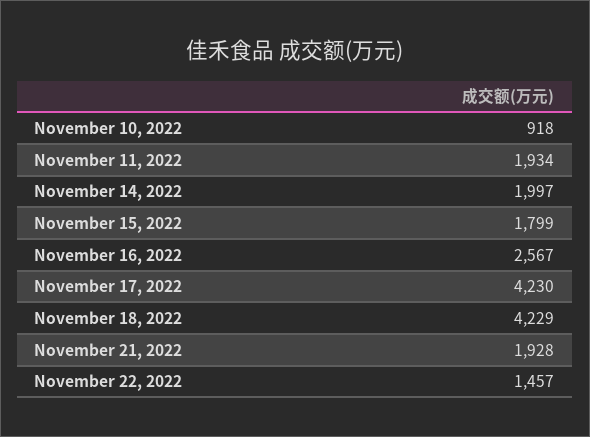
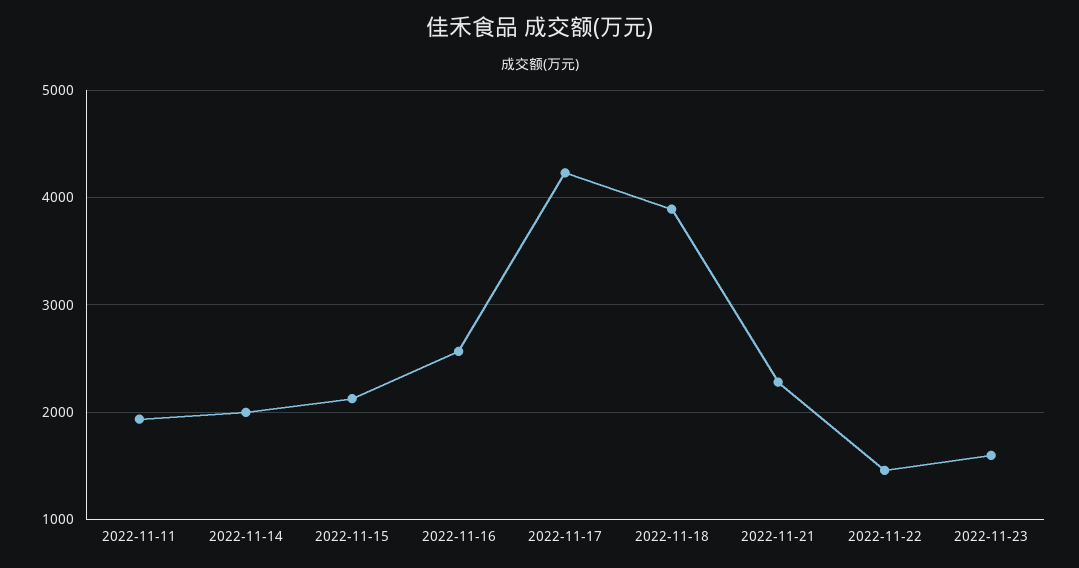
November 10, 2022: 918 -> none
November 15, 2022: 1799 -> 2100
November 18, 2022: 4229 -> 3900
November 21, 2022: 1928 -> 2300
2022-11-23: none -> 1600

